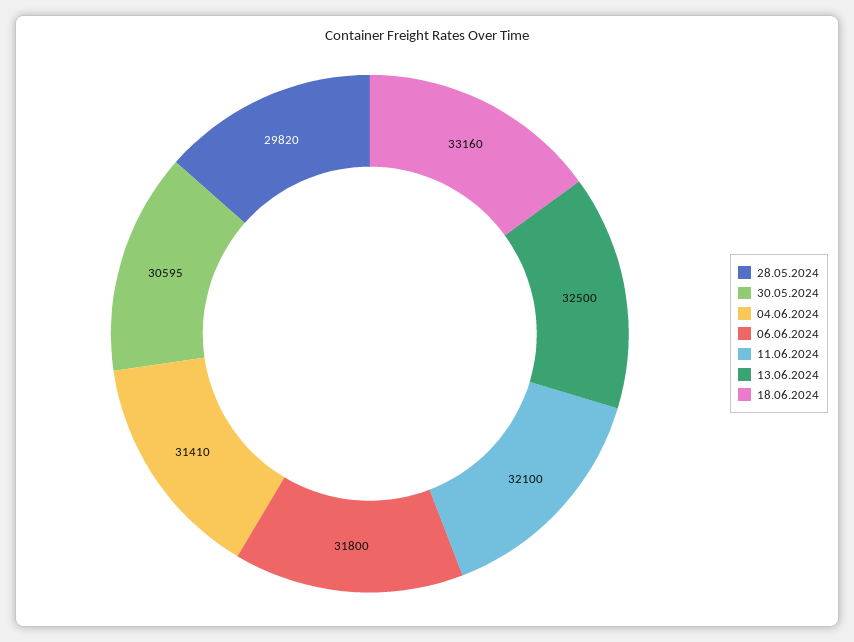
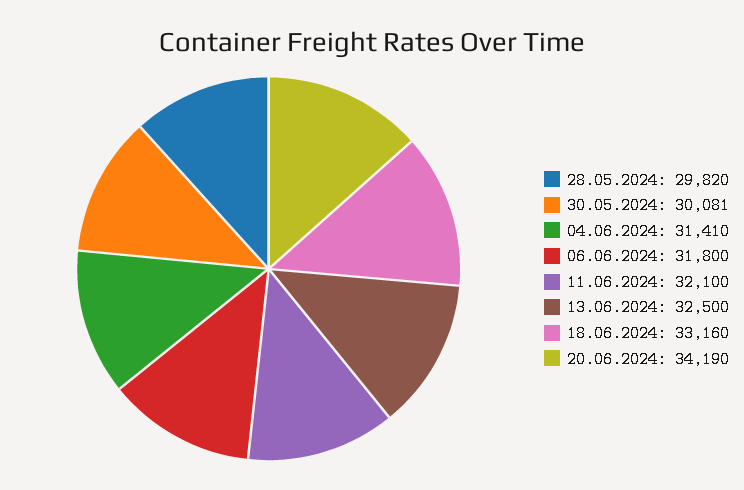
30.05.2024: 30595 -> 30081
20.06.2024: none -> 34190

